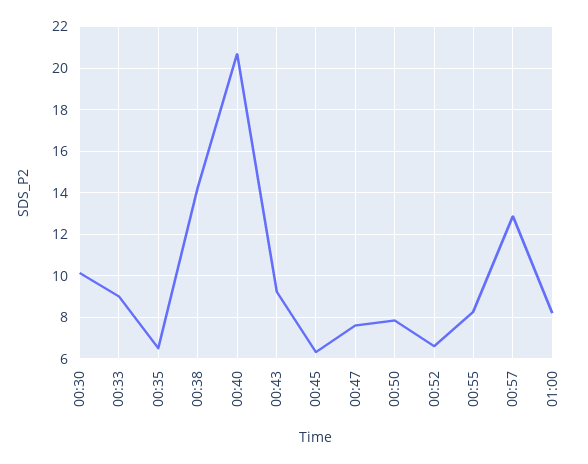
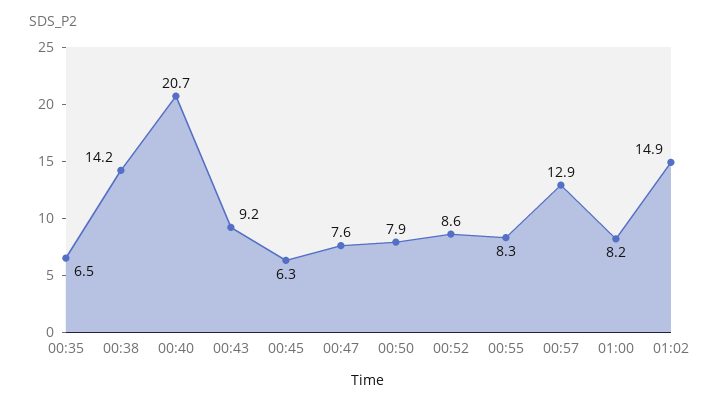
00:30: 10 -> none
00:33: 9 -> none
00:52: 6.5 -> 8.6
01:02: none -> 14.9

